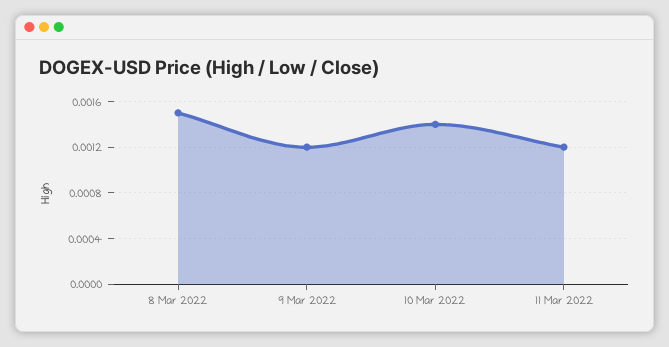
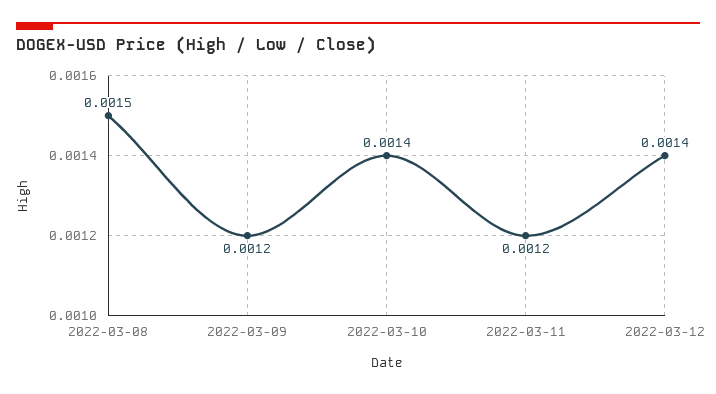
2022-03-12: none -> 0.0014

